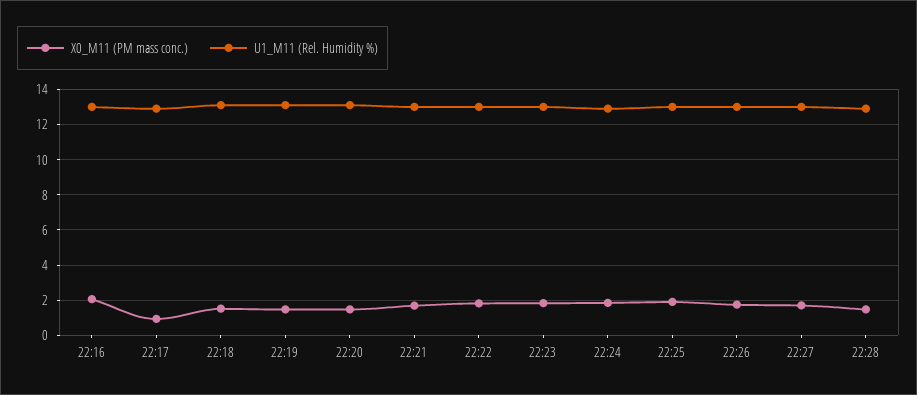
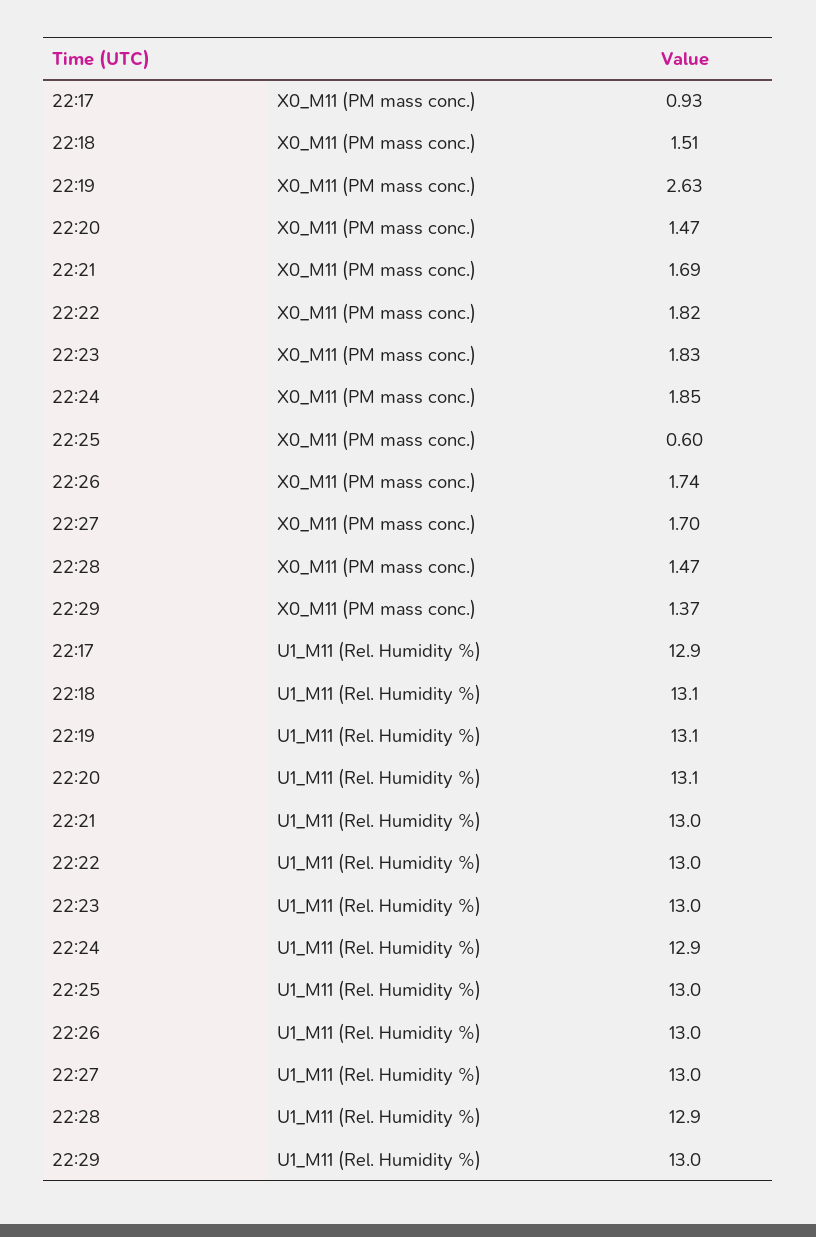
X0_M11 (PM mass conc.), 22:16: 2 -> none
U1_M11 (Rel. Humidity %), 22:16: 13 -> none
X0_M11 (PM mass conc.), 22:19: 1.5 -> 2.63
X0_M11 (PM mass conc.), 22:25: 2 -> 0.6
X0_M11 (PM mass conc.), 22:29: none -> 1.37
U1_M11 (Rel. Humidity %), 22:29: none -> 13

